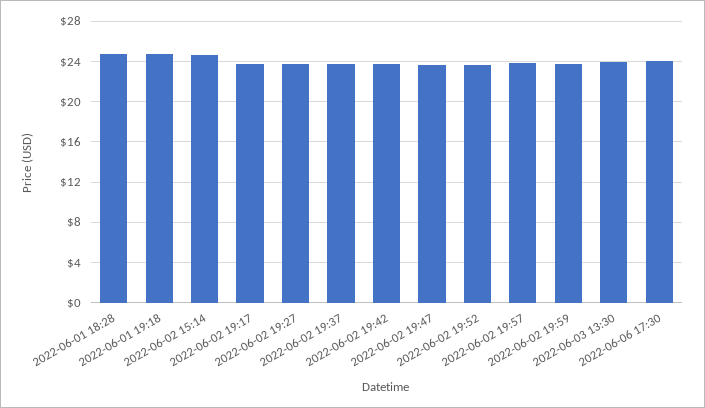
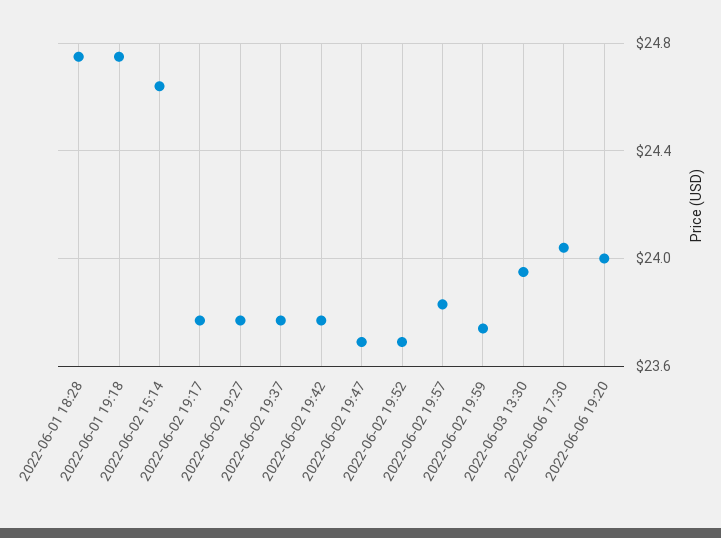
2022-06-06 19:20: none -> 24

